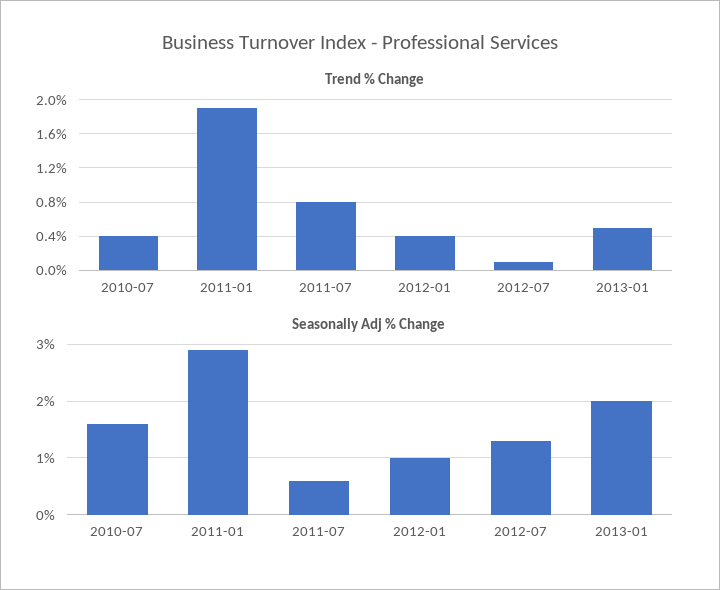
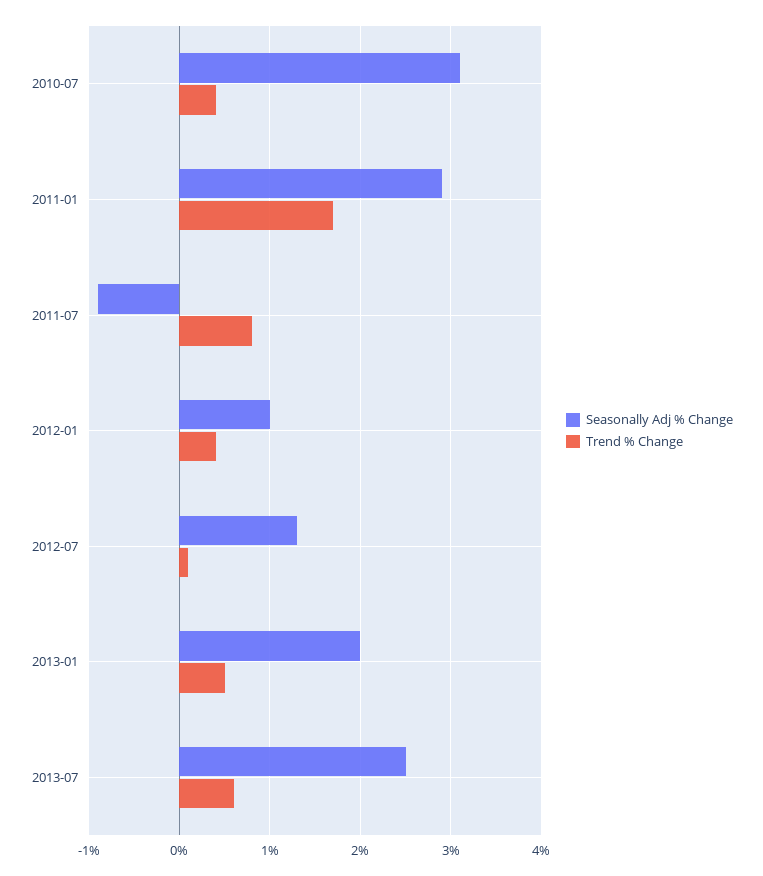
Trend % Change, 2011-01: 1.9 -> 1.7
Seasonally Adj % Change, 2010-07: 1.5 -> 3.1
Seasonally Adj % Change, 2011-07: 0.5 -> -0.9
Seasonally Adj % Change, 2013-07: none -> 2.5
Trend % Change, 2013-07: none -> 0.6

